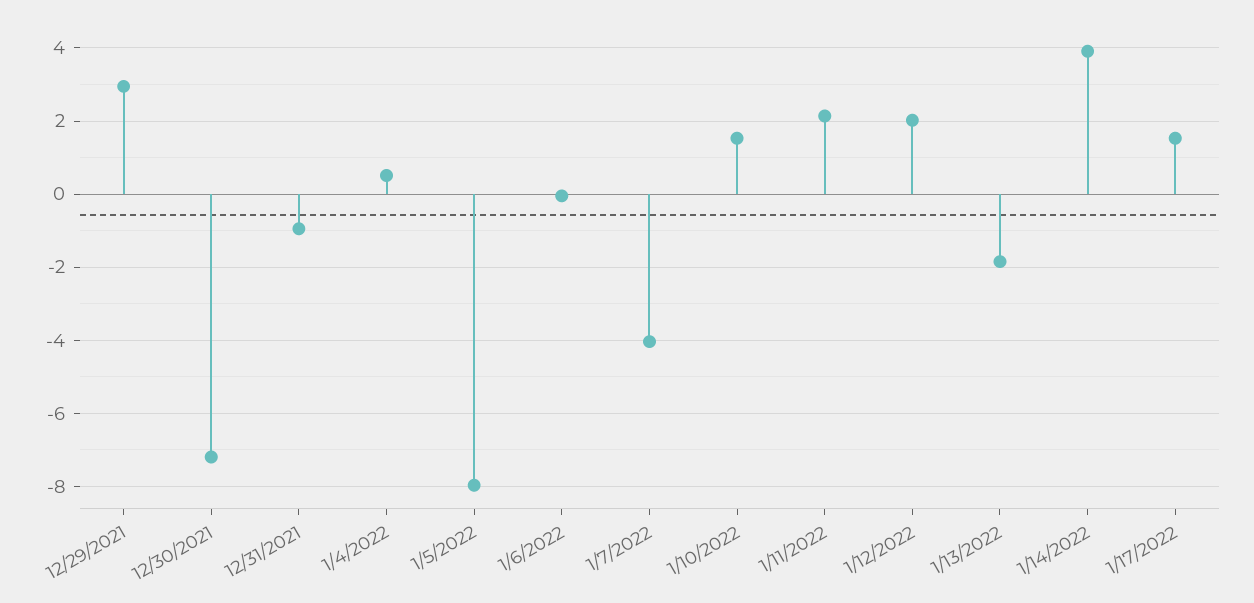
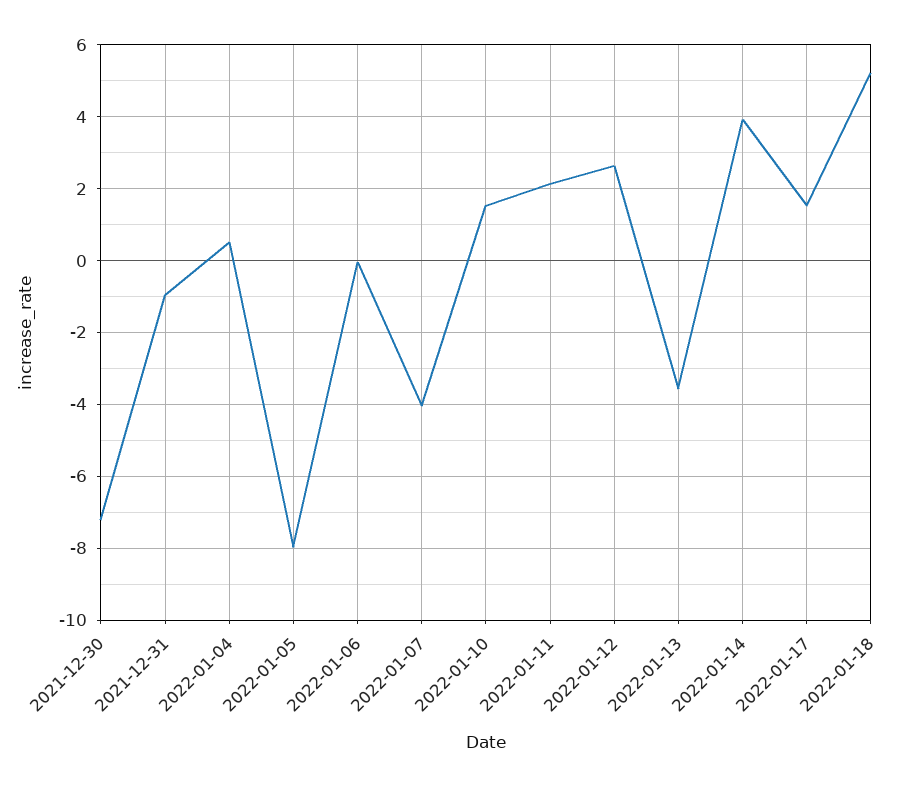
12/29/2021: 3 -> none
1/12/2022: 2 -> 2.6
1/13/2022: -1.8 -> -3.6
2022-01-18: none -> 5.2

